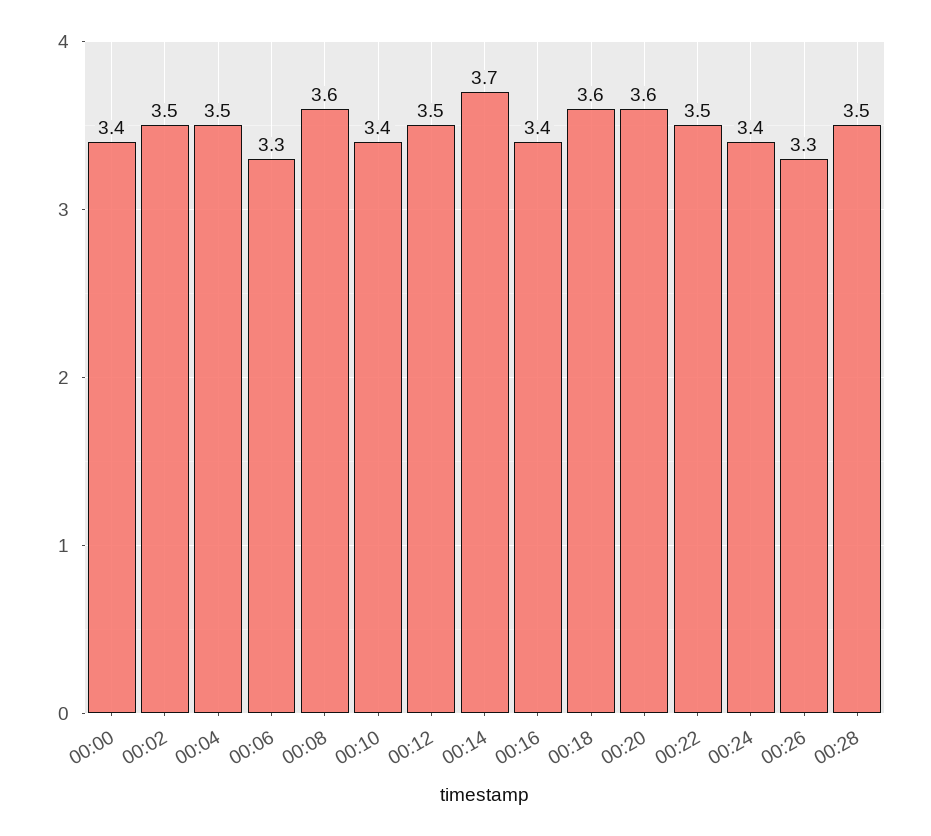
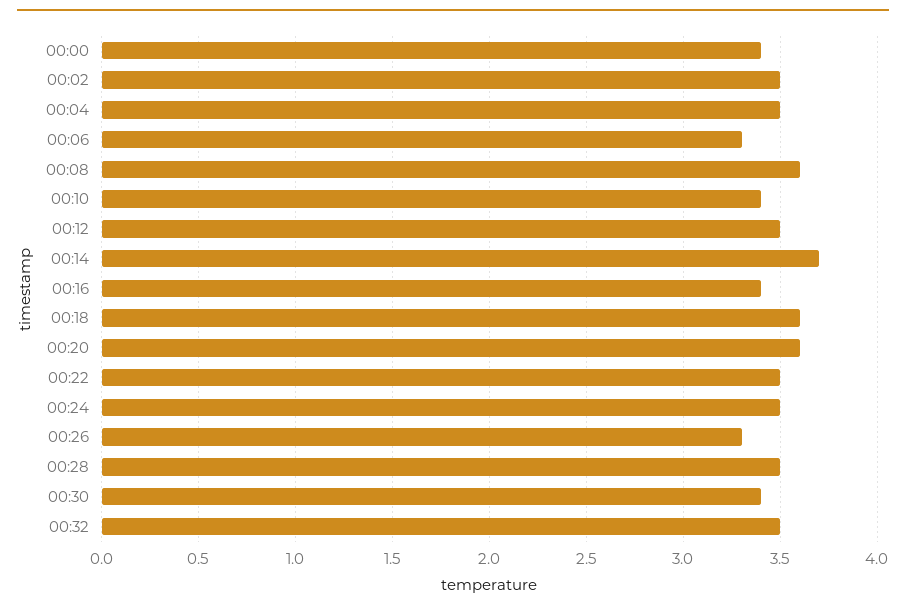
00:24: 3.4 -> 3.5
00:30: none -> 3.4
00:32: none -> 3.5

